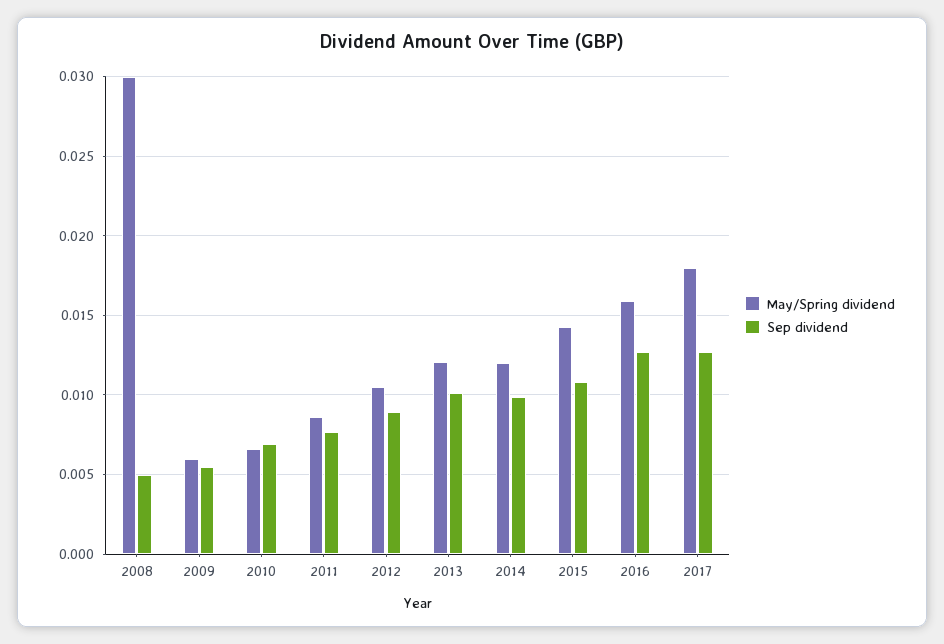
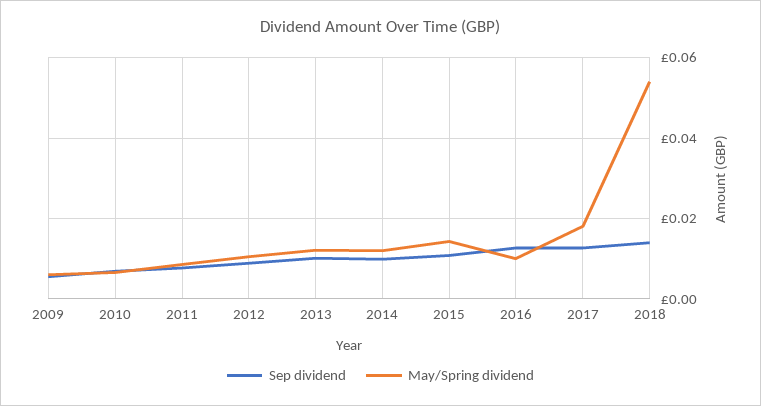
May/Spring dividend, 2008: 0.03 -> none
Sep dividend, 2008: 0.005 -> none
May/Spring dividend, 2016: 0.016 -> 0.01
Sep dividend, 2018: none -> 0.014
May/Spring dividend, 2018: none -> 0.054

